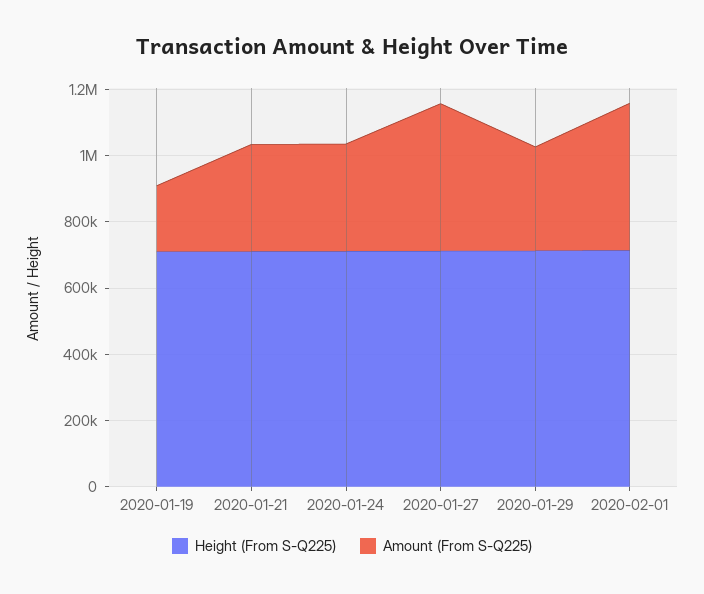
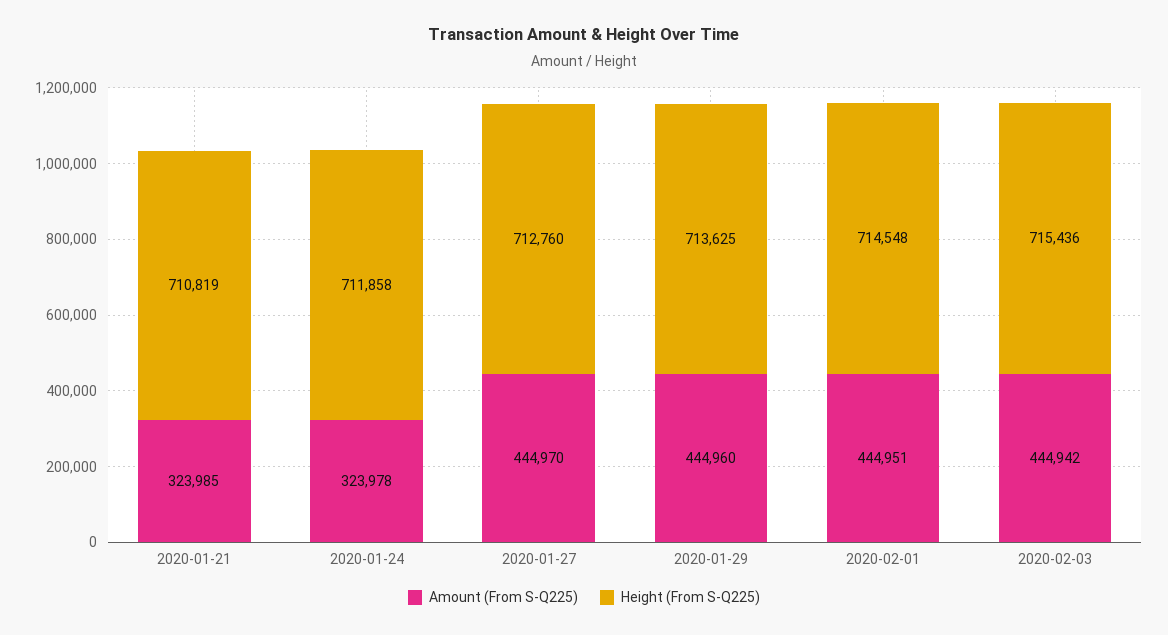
Height (From S-Q225), 2020-01-19: 700000 -> none
Amount (From S-Q225), 2020-01-19: 200000 -> none
Amount (From S-Q225), 2020-01-29: 300000 -> 444960
Amount (From S-Q225), 2020-02-03: none -> 444942
Height (From S-Q225), 2020-02-03: none -> 715436

